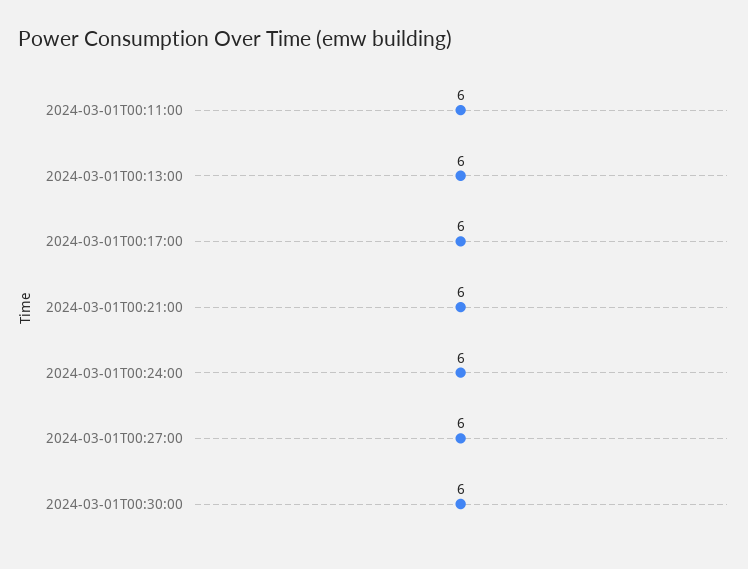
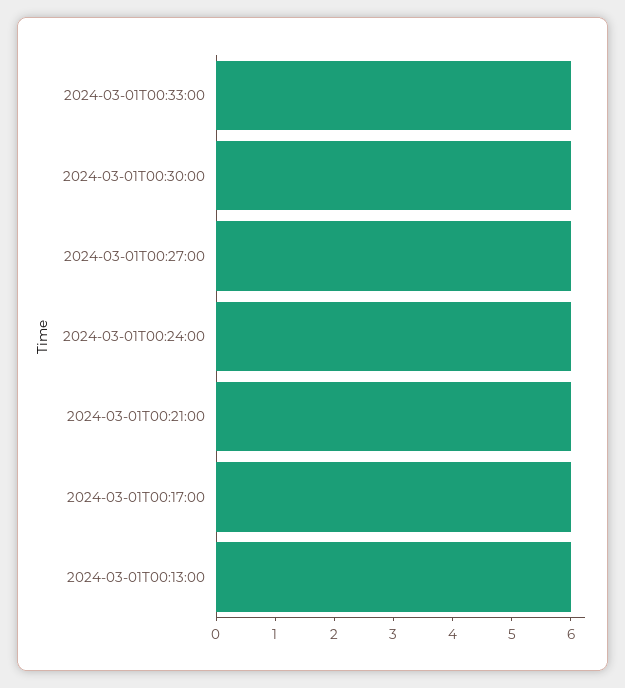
2024-03-01T00:11:00: 6 -> none
2024-03-01T00:33:00: none -> 6

